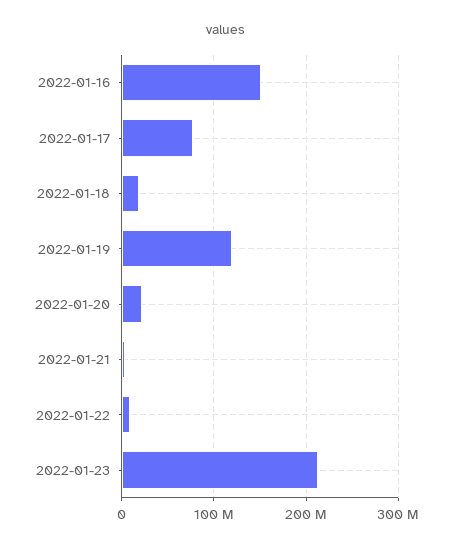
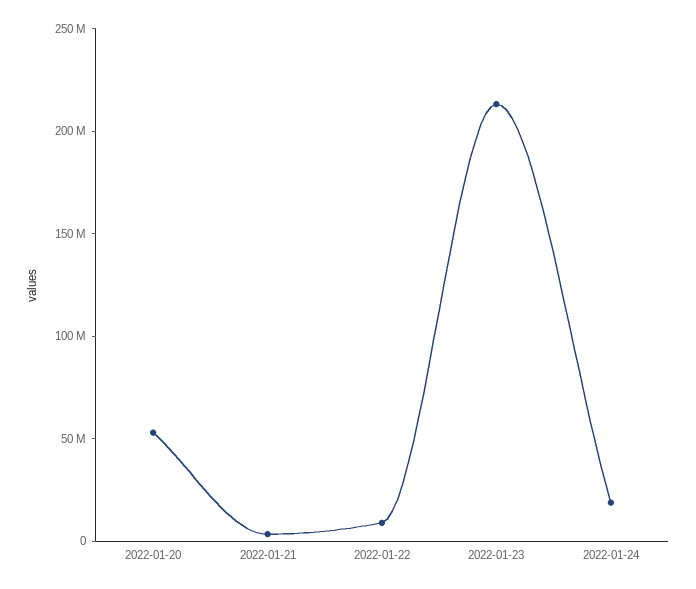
2022-01-16: 150000000 -> none
2022-01-17: 80000000 -> none
2022-01-18: 20000000 -> none
2022-01-19: 120000000 -> none
2022-01-20: 20000000 -> 50000000
2022-01-24: none -> 20000000

